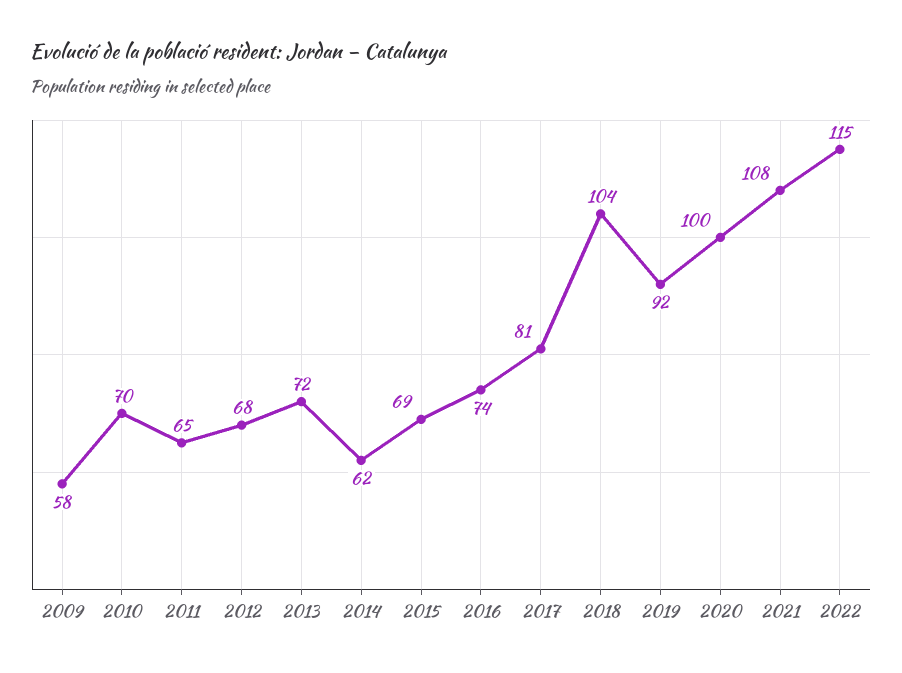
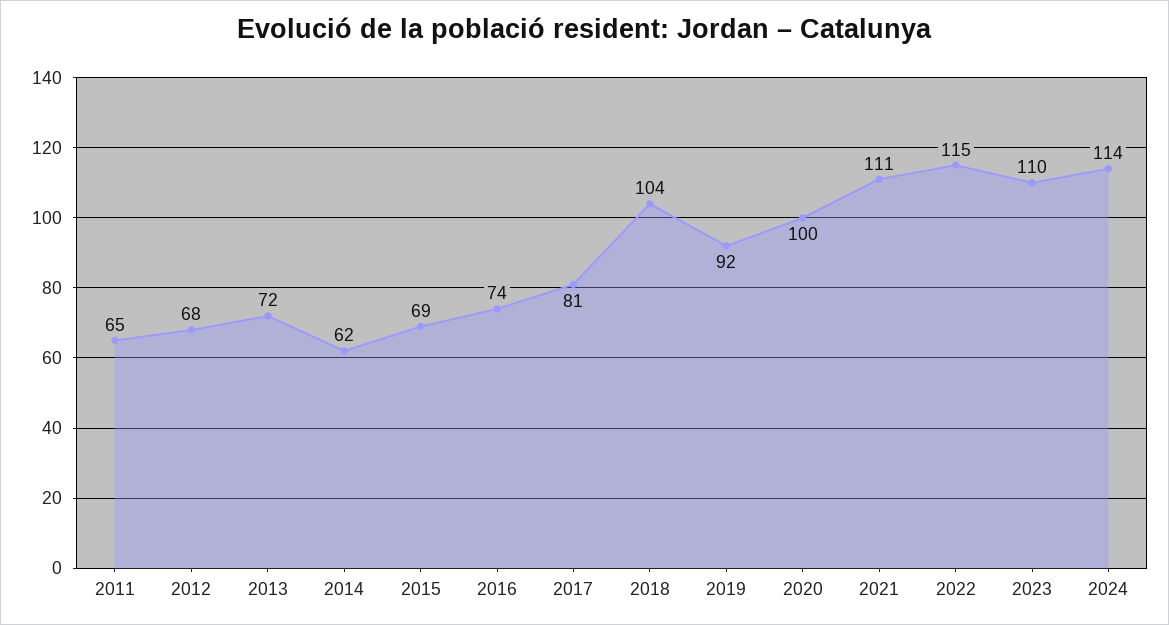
2009: 58 -> none
2010: 70 -> none
2021: 108 -> 111
2023: none -> 110
2024: none -> 114

